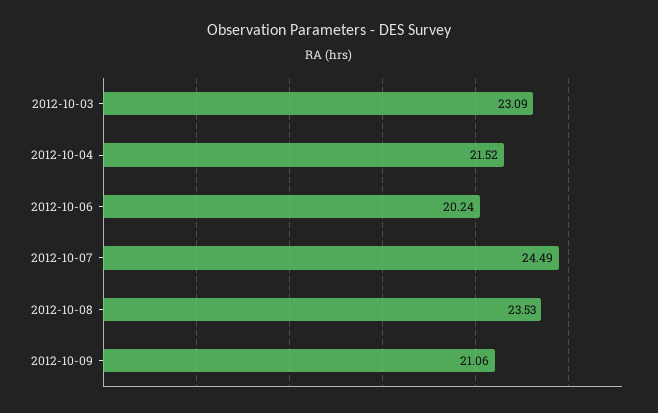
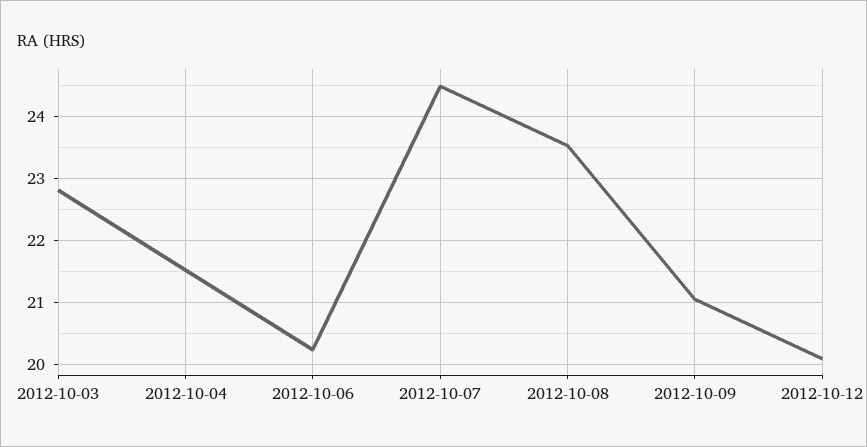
2012-10-03: 23.09 -> 22.8
2012-10-12: none -> 20.1

